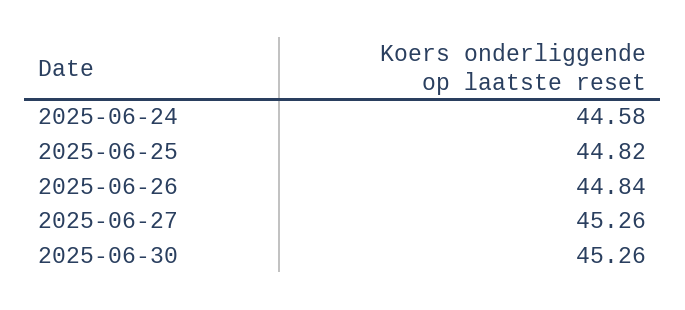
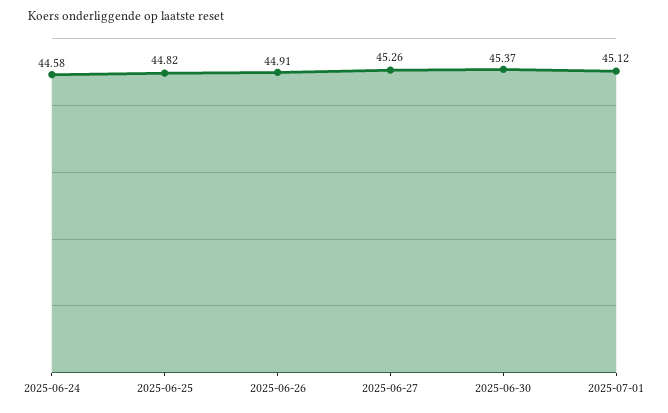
2025-06-26: 44.84 -> 44.91
2025-06-30: 45.26 -> 45.37
2025-07-01: none -> 45.12

